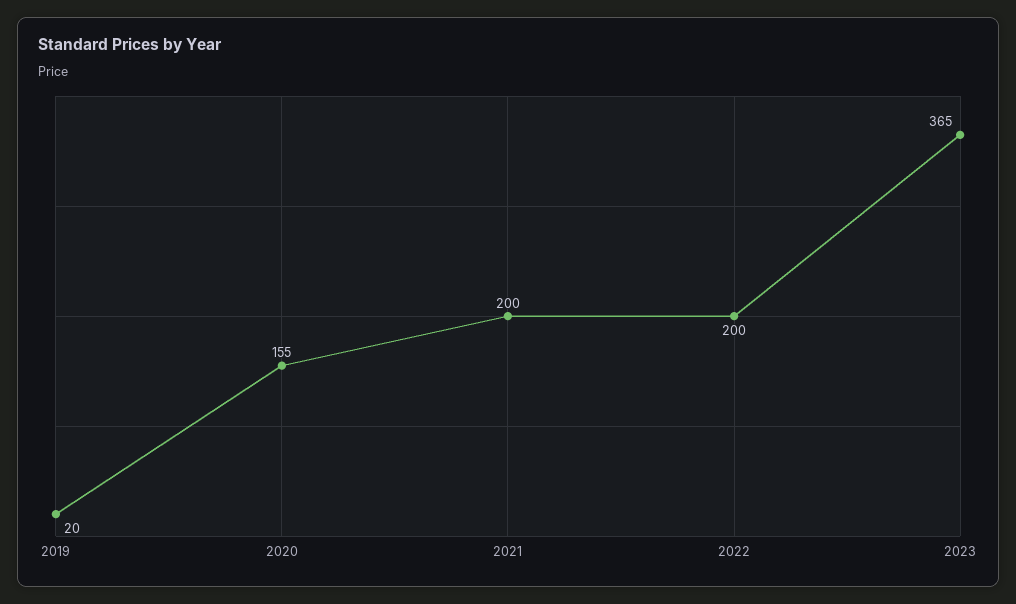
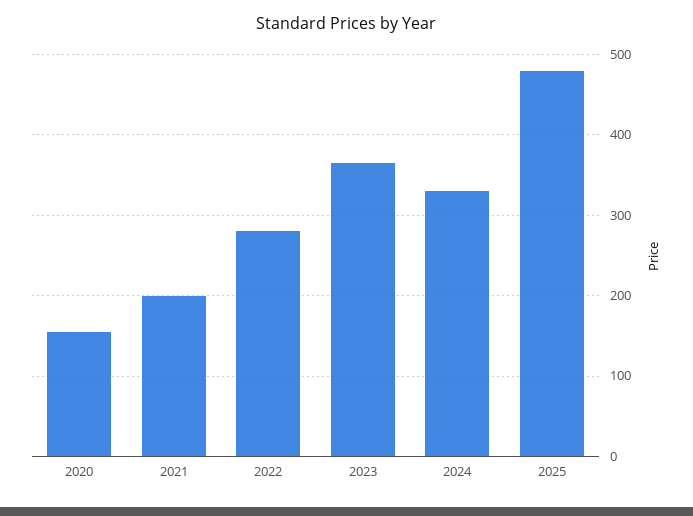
2019: 20 -> none
2022: 200 -> 280
2024: none -> 330
2025: none -> 480

